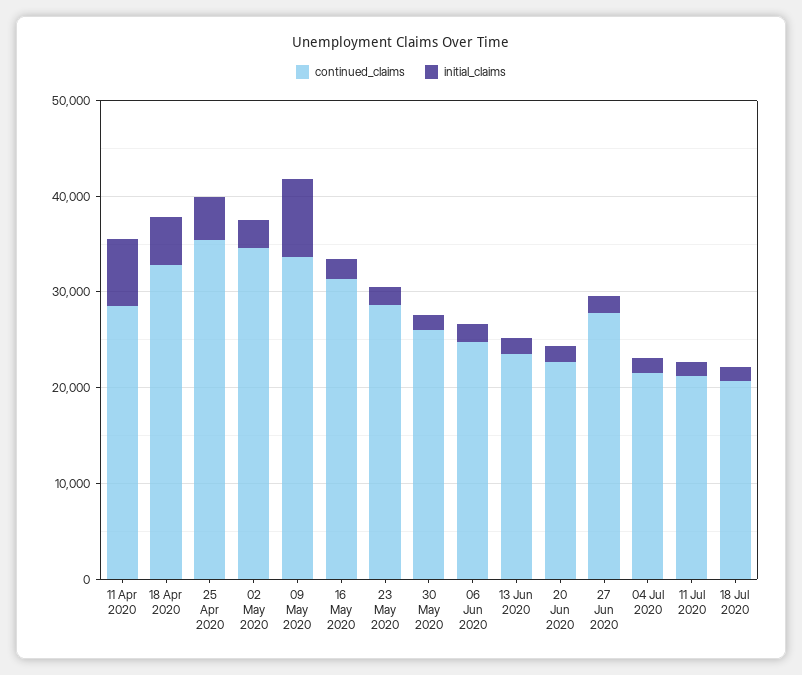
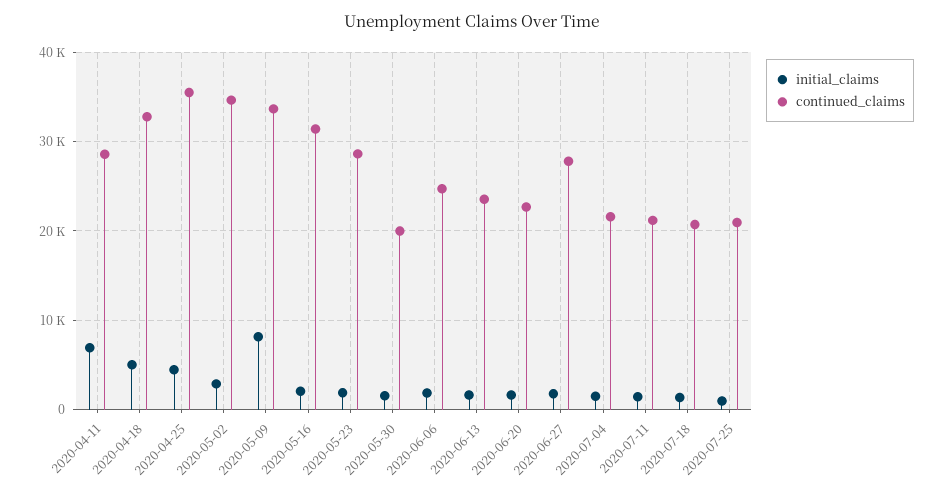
continued_claims, 30 May 2020: 26000 -> 20000
initial_claims, 2020-07-25: none -> 1000
continued_claims, 2020-07-25: none -> 21000

